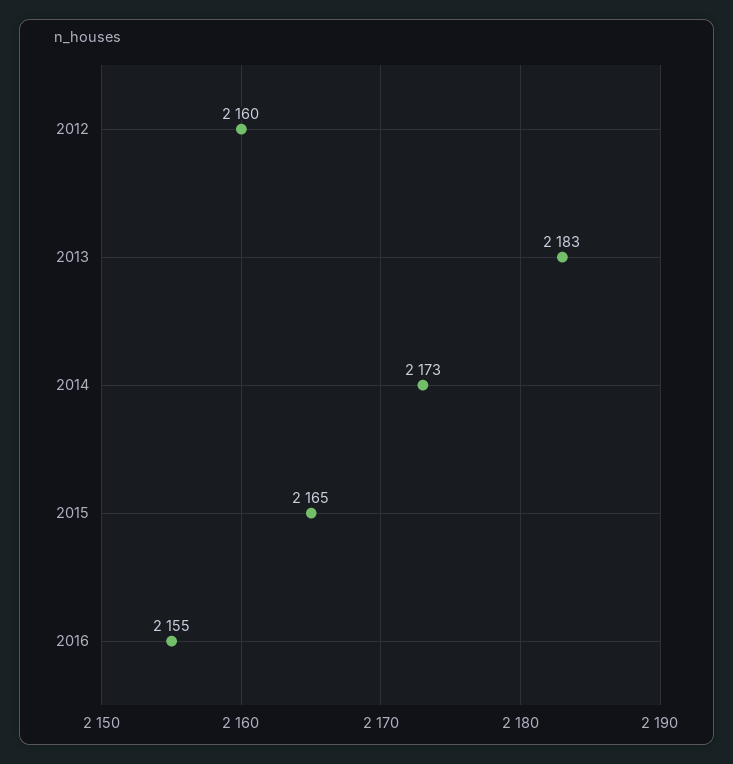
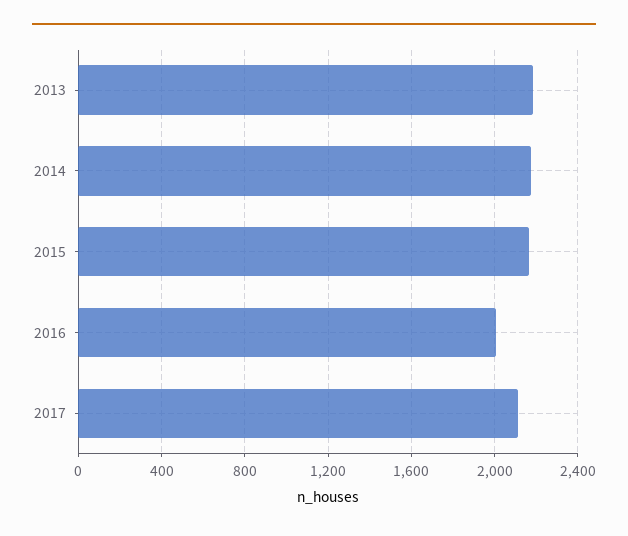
2012: 2160 -> none
2016: 2155 -> 2000
2017: none -> 2100

